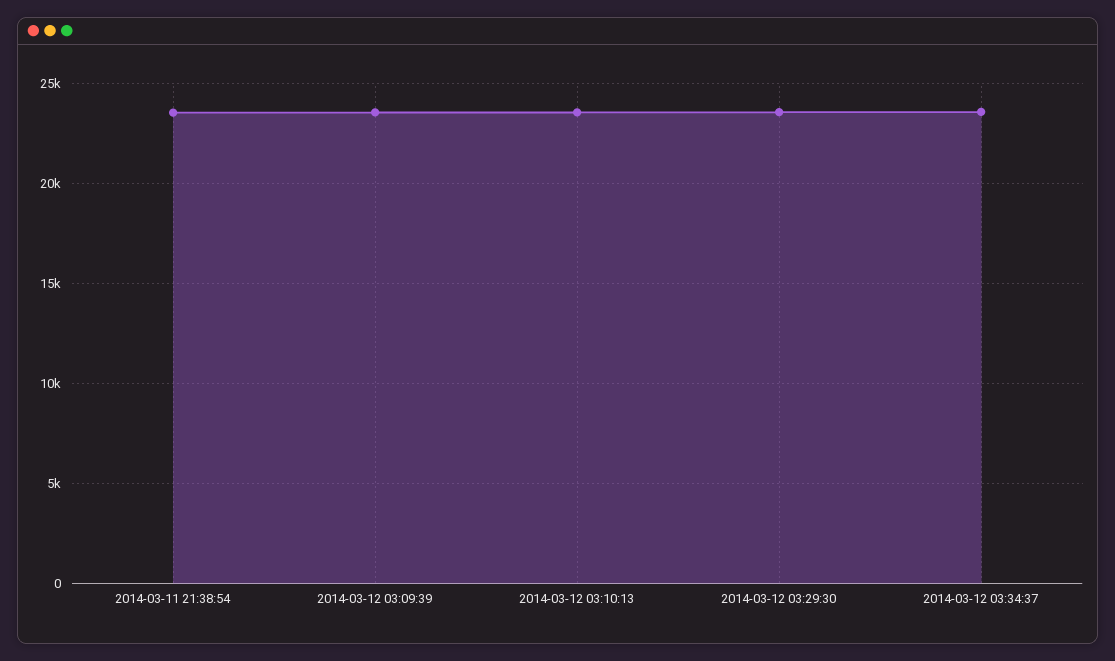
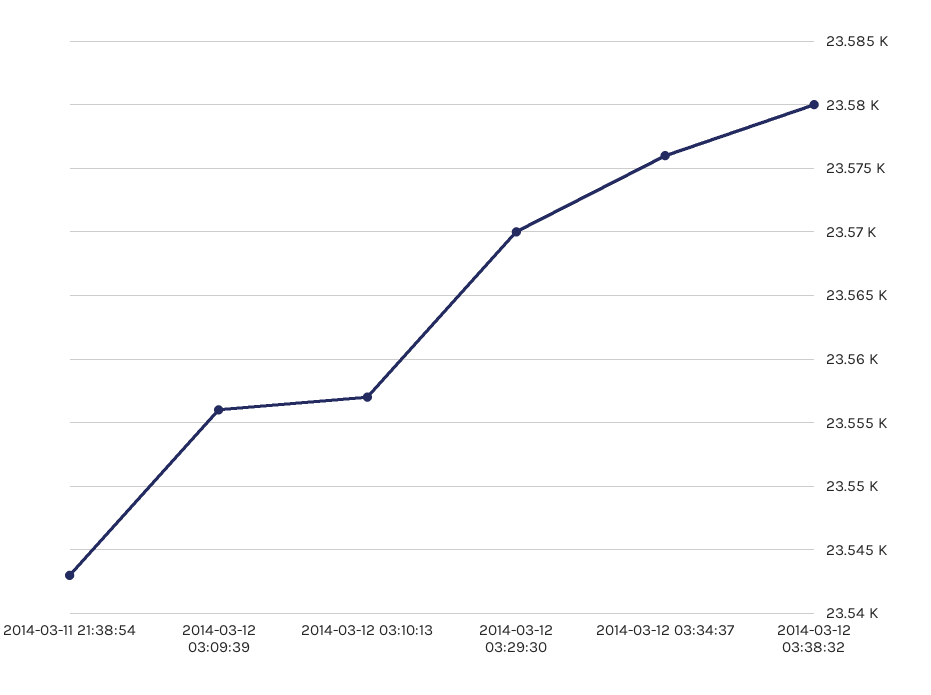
2014-03-12 03:38:32: none -> 23580

